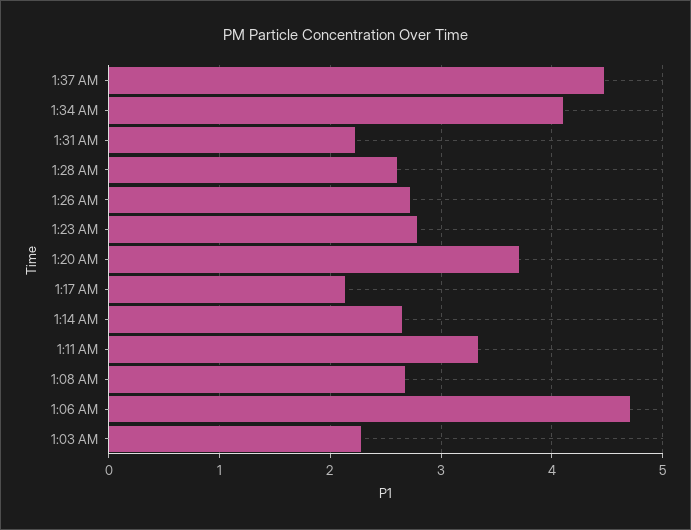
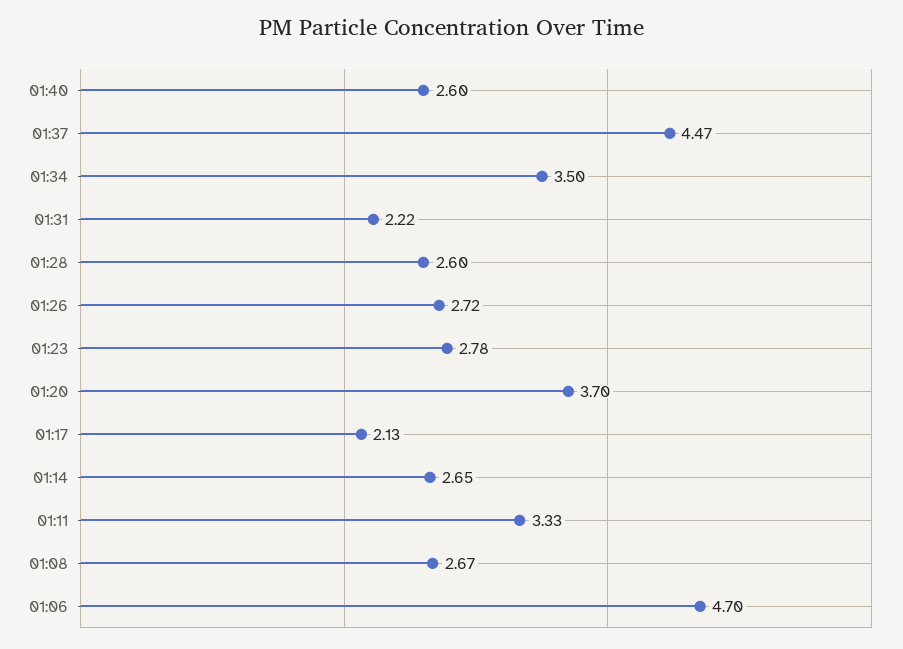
1:34 AM: 4.1 -> 3.5
1:03 AM: 2.3 -> none
01:40: none -> 2.6

